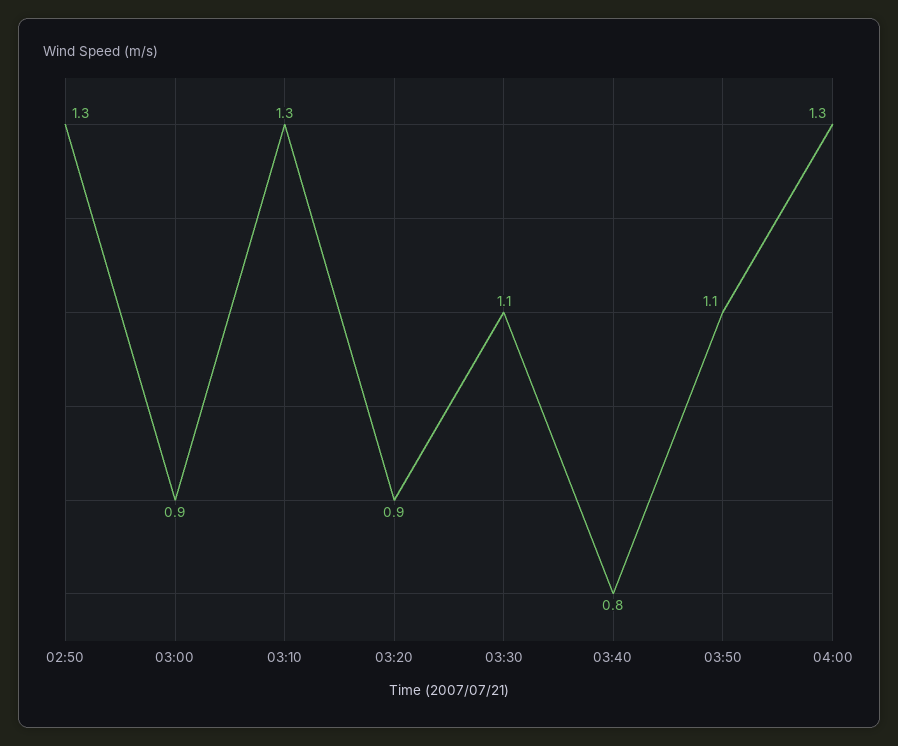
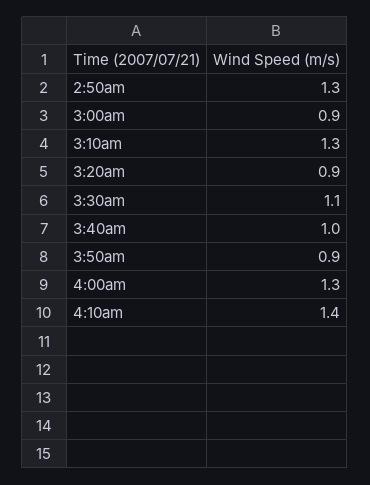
03:40: 0.8 -> 1
03:50: 1.1 -> 0.9
4:10am: none -> 1.4

